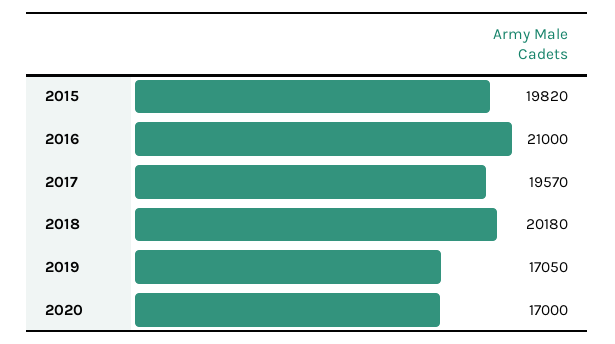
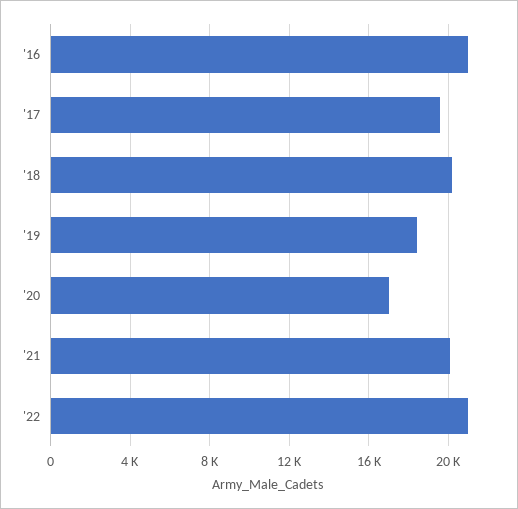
2015: 19820 -> none
2019: 17050 -> 18500
'21: none -> 20000
'22: none -> 21000

